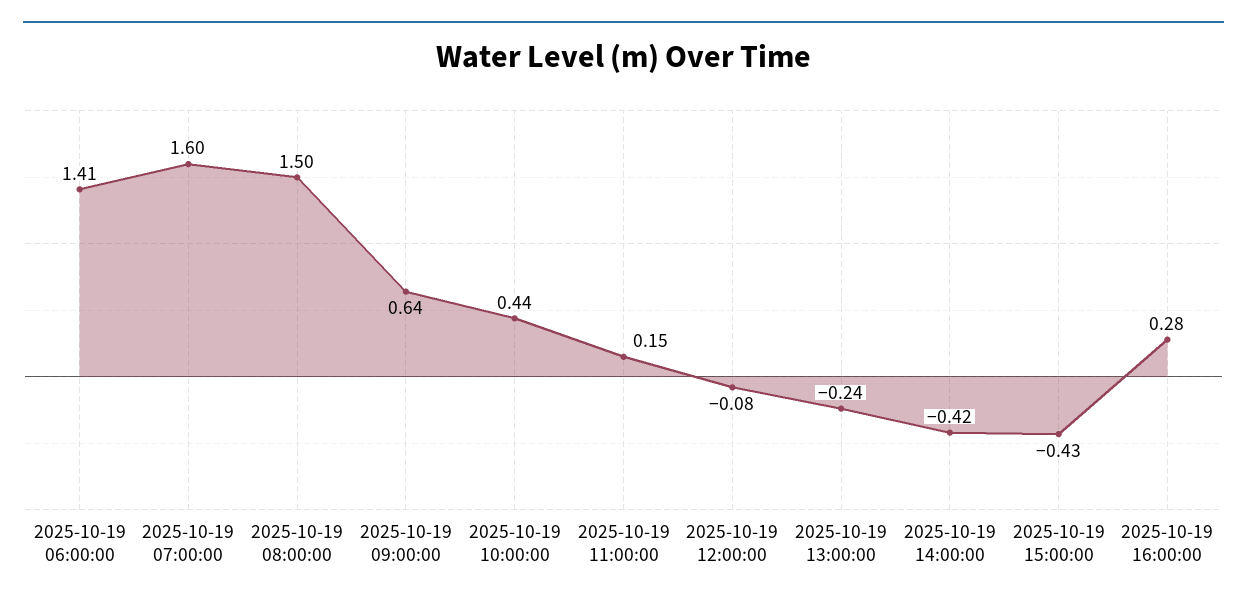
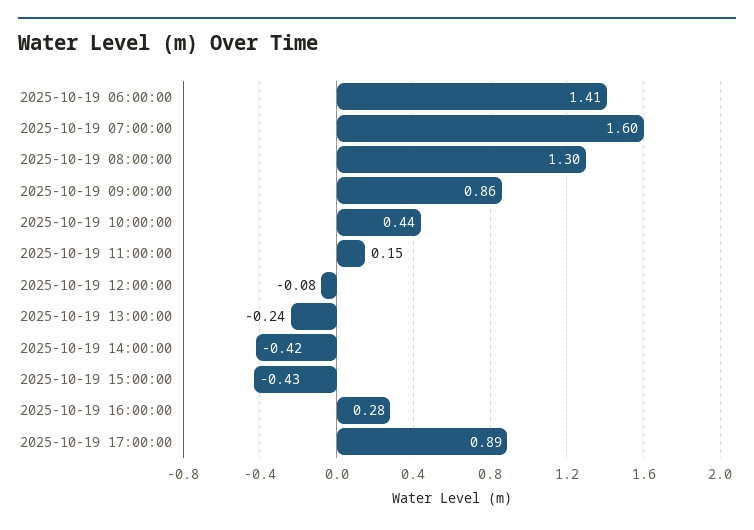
2025-10-19 08:00:00: 1.5 -> 1.3
2025-10-19 09:00:00: 0.64 -> 0.86
2025-10-19 17:00:00: none -> 0.89

